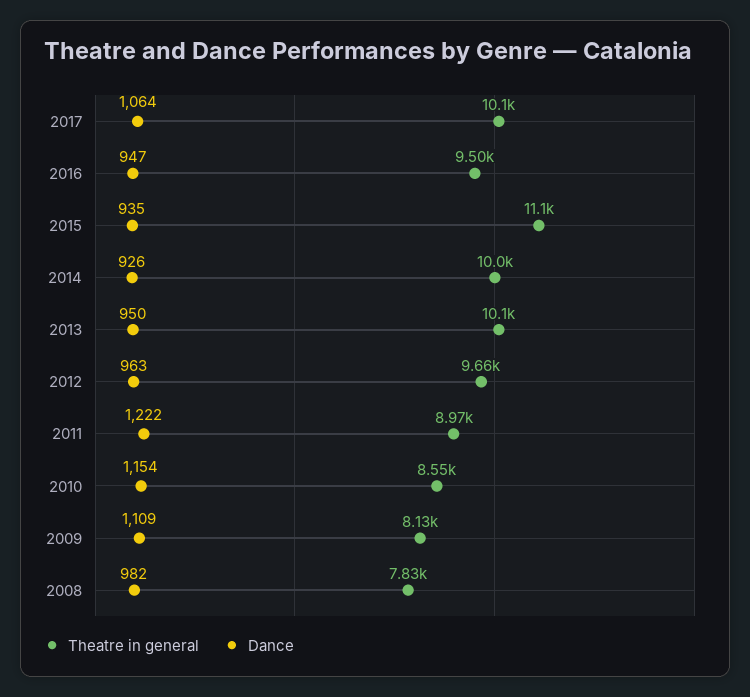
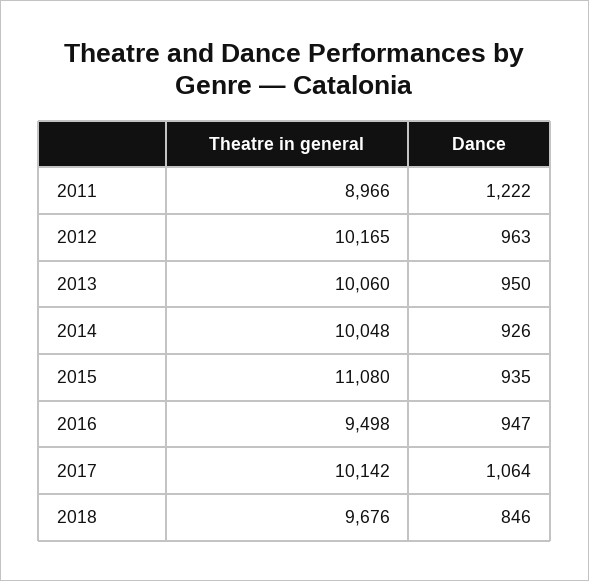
Theatre in general, 2012: 9660 -> 10165
Theatre in general, 2010: 8550 -> none
Dance, 2010: 1154 -> none
Theatre in general, 2009: 8130 -> none
Dance, 2009: 1109 -> none
Theatre in general, 2008: 7830 -> none
Dance, 2008: 982 -> none
Theatre in general, 2018: none -> 9676
Dance, 2018: none -> 846

